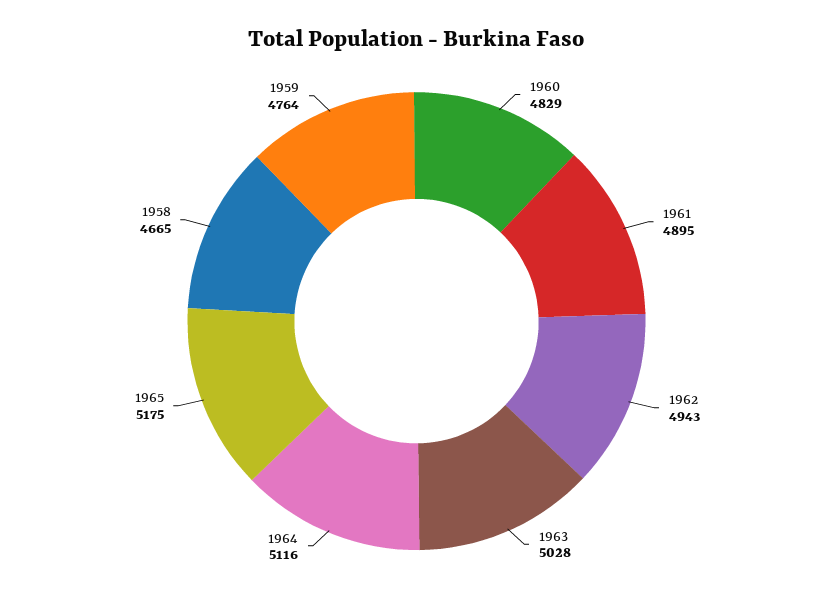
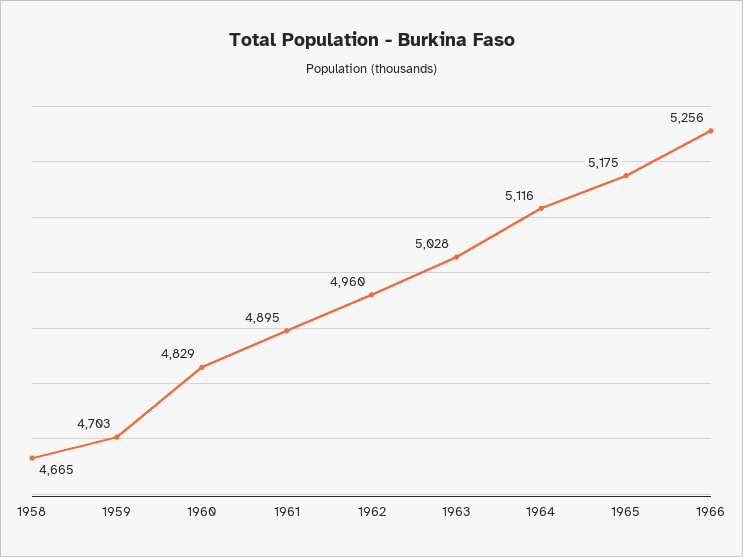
1962: 4943 -> 4960
1959: 4764 -> 4703
1966: none -> 5256

